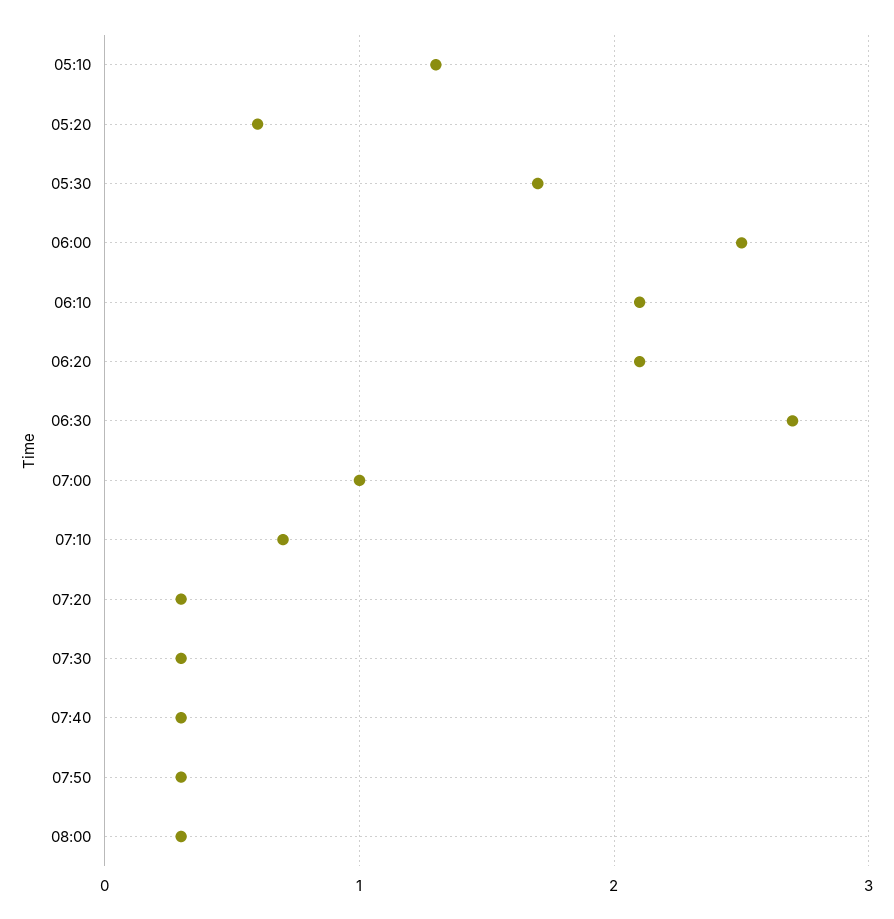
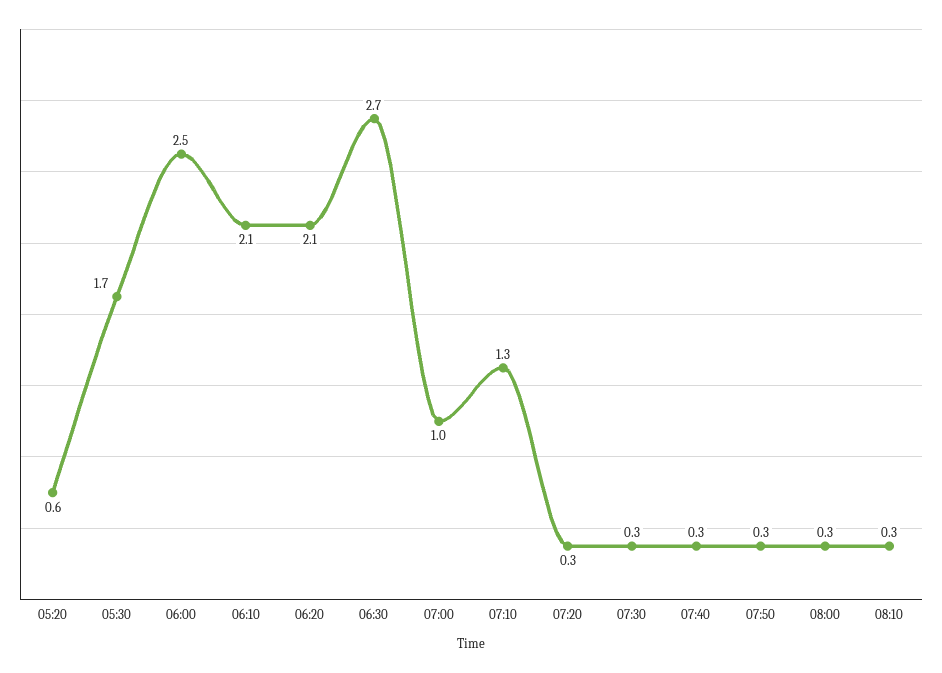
05:10: 1.3 -> none
07:10: 0.7 -> 1.3
08:10: none -> 0.3

